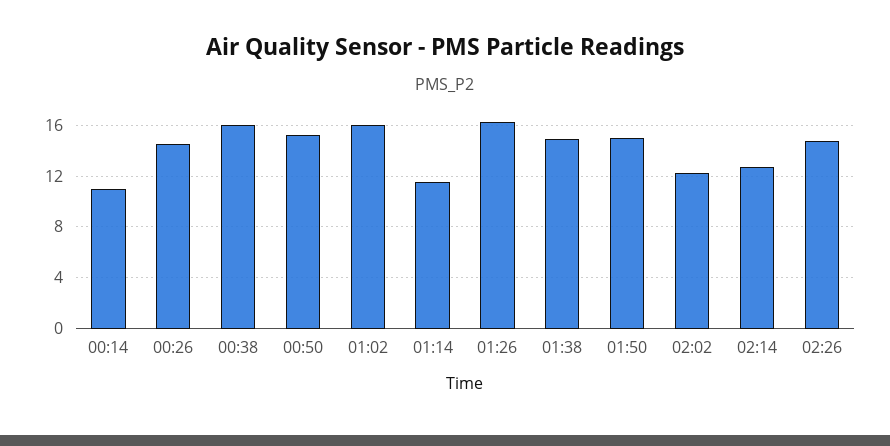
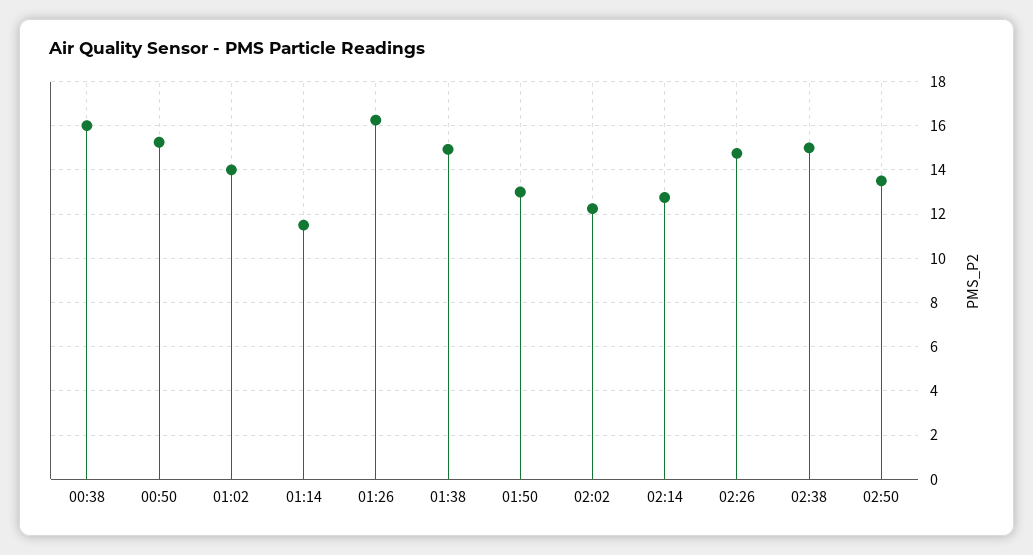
00:14: 11 -> none
00:26: 14.5 -> none
01:02: 16 -> 14
01:50: 15 -> 13
02:38: none -> 15
02:50: none -> 13.5

